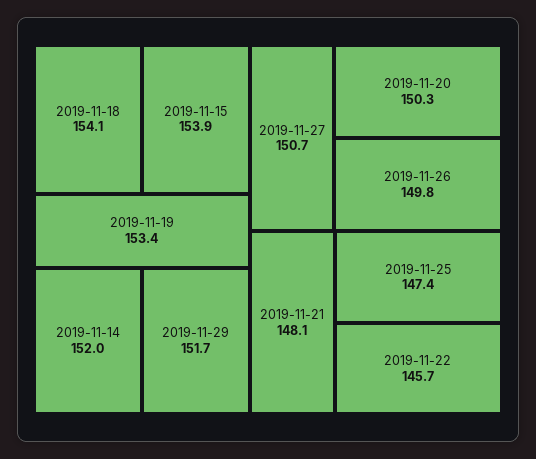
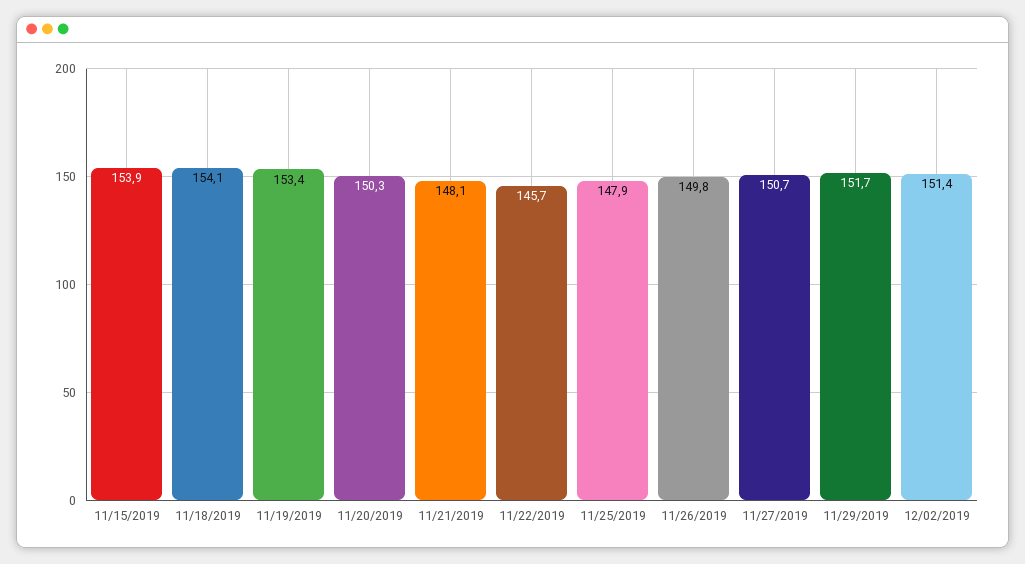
2019-11-14: 152 -> none
2019-11-25: 147.4 -> 147.9
12/02/2019: none -> 151.4

